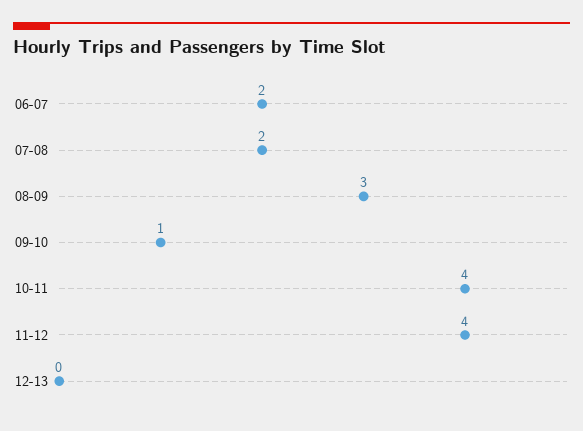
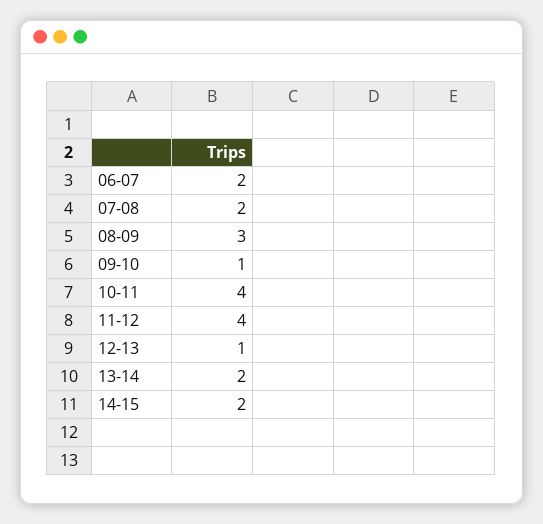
12-13: 0 -> 1
13-14: none -> 2
14-15: none -> 2

